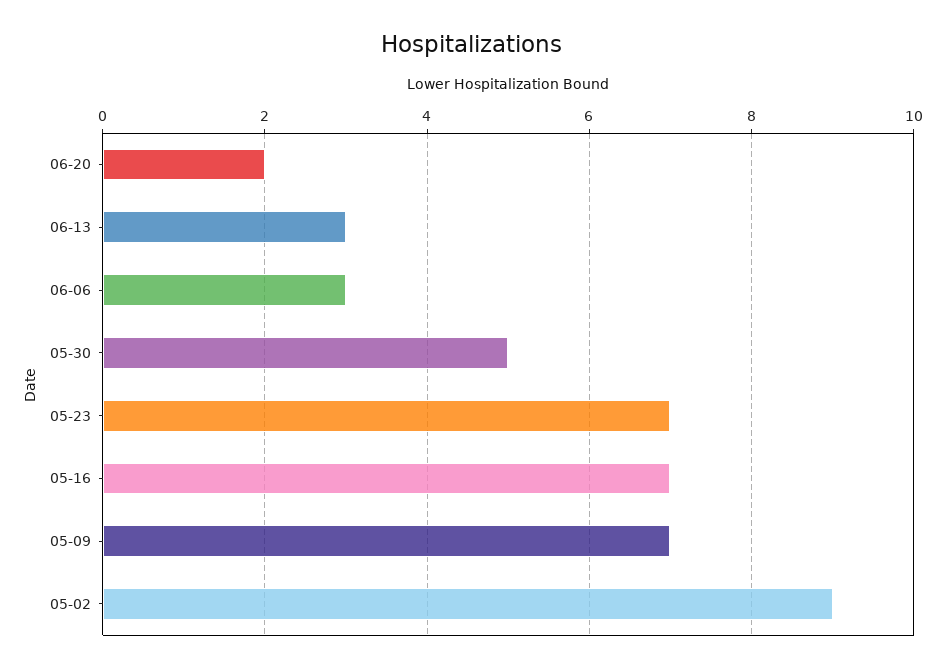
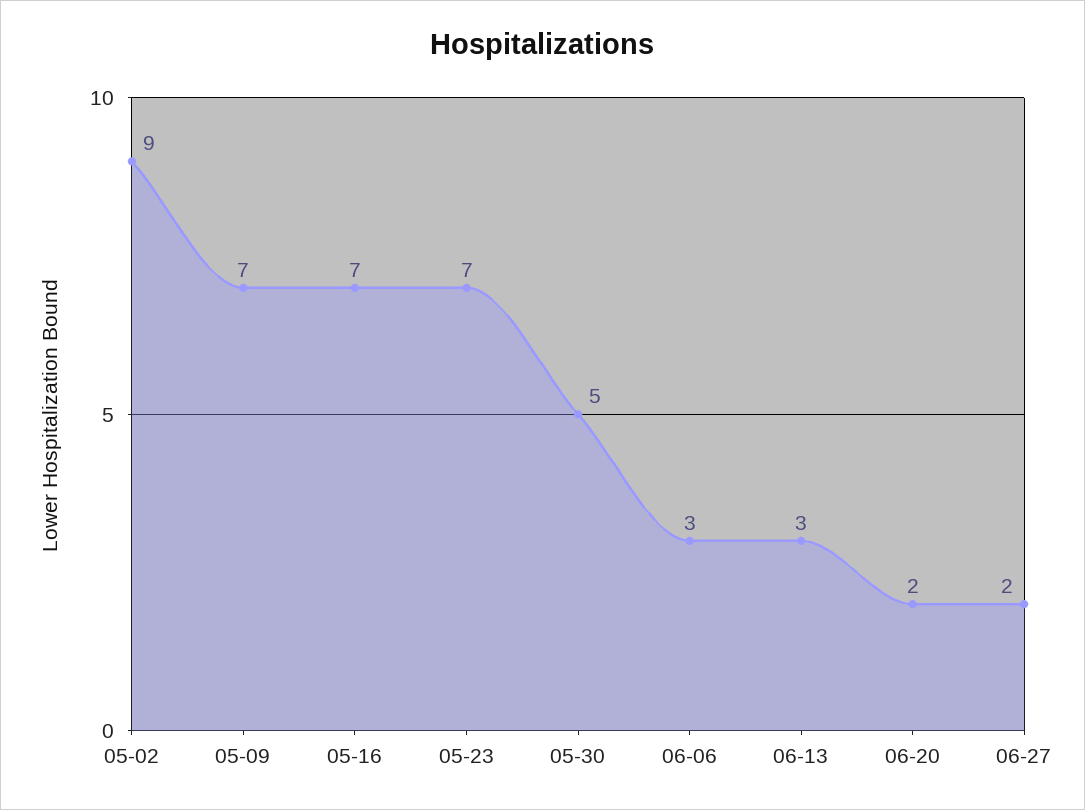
06-27: none -> 2

